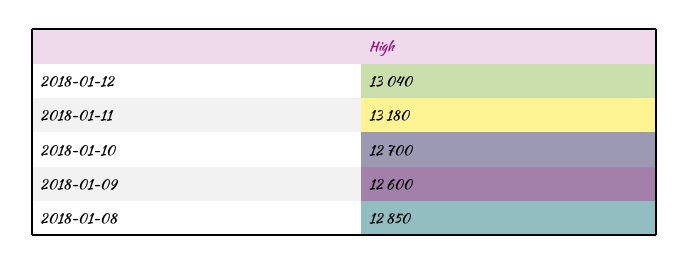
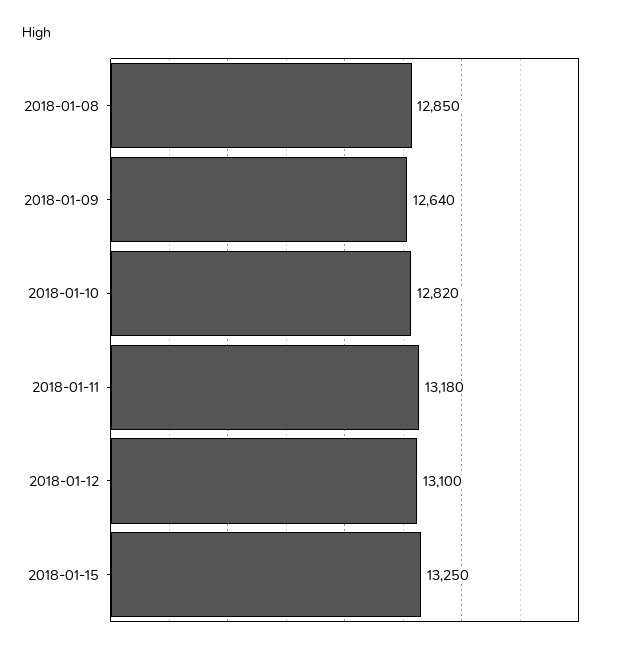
2018-01-12: 13040 -> 13100
2018-01-10: 12700 -> 12820
2018-01-09: 12600 -> 12640
2018-01-15: none -> 13250

